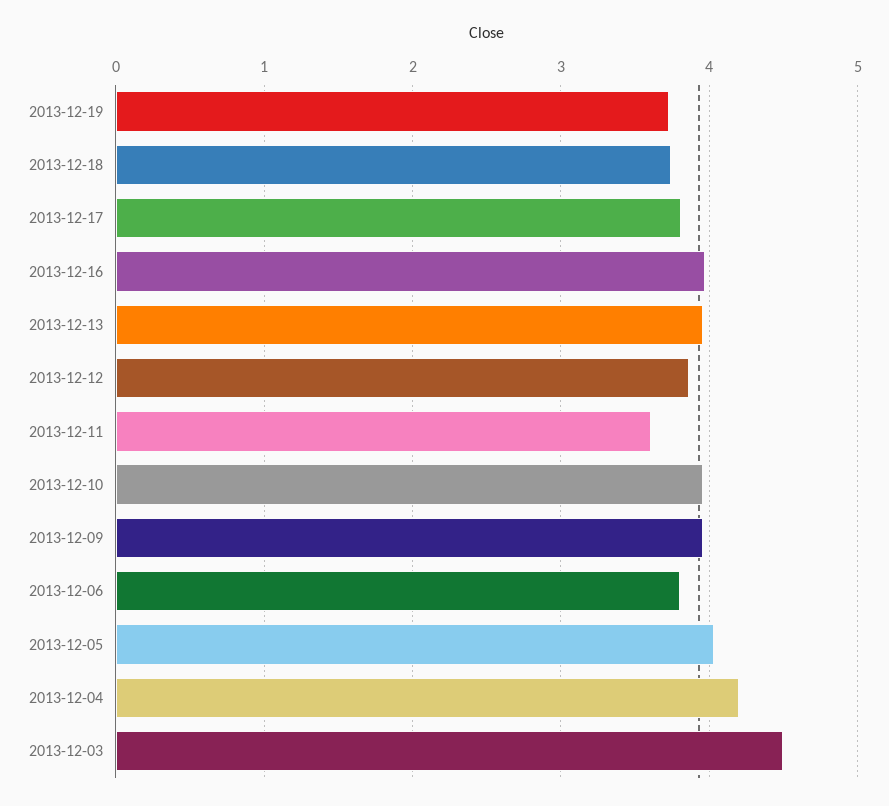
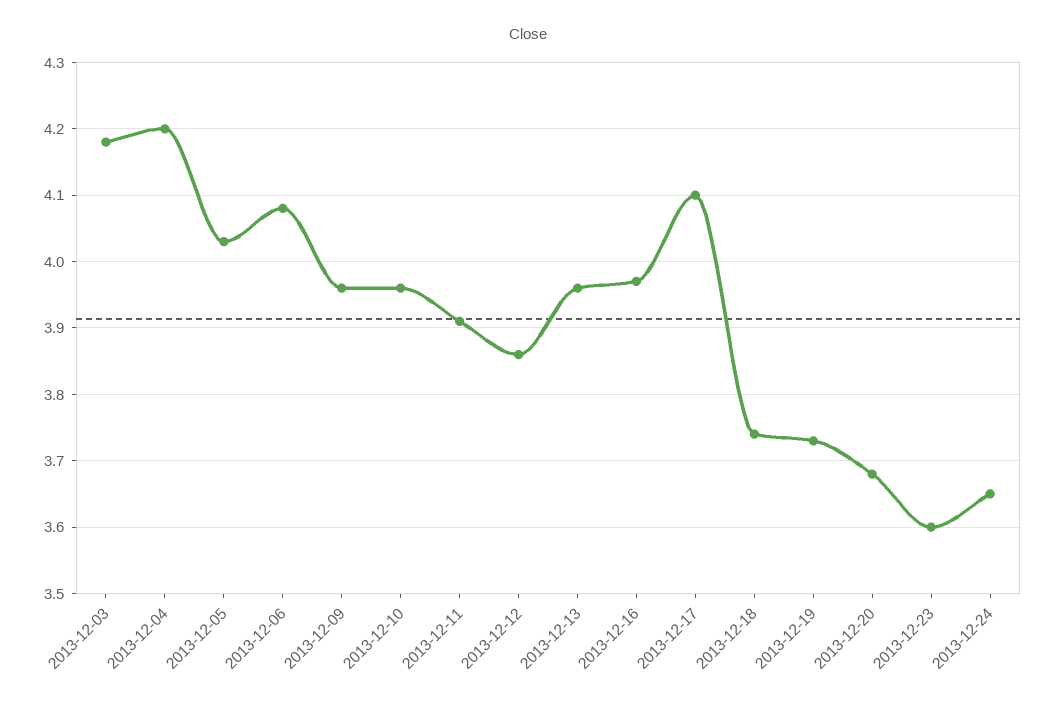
2013-12-17: 3.8 -> 4.1
2013-12-11: 3.6 -> 3.91
2013-12-06: 3.8 -> 4.08
2013-12-03: 4.5 -> 4.18
2013-12-20: none -> 3.68
2013-12-23: none -> 3.6
2013-12-24: none -> 3.65

